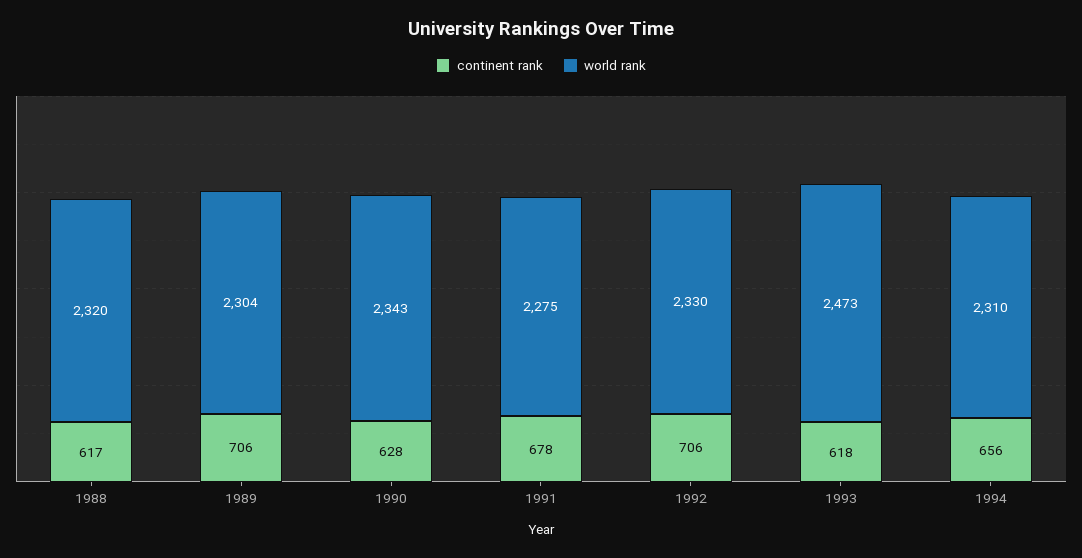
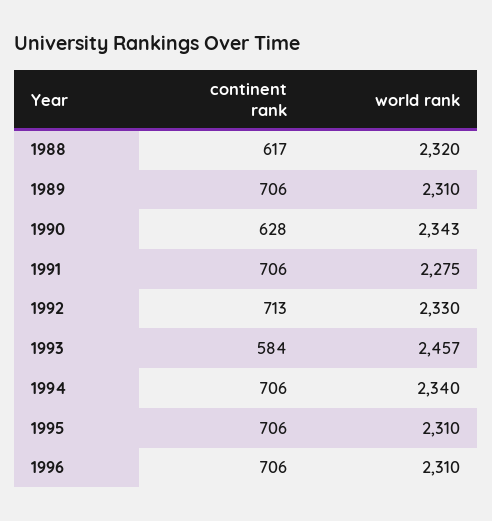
world rank, 1989: 2304 -> 2310
continent rank, 1991: 678 -> 706
continent rank, 1992: 706 -> 713
continent rank, 1993: 618 -> 584
world rank, 1993: 2473 -> 2457
continent rank, 1994: 656 -> 706
world rank, 1994: 2310 -> 2340
continent rank, 1995: none -> 706
world rank, 1995: none -> 2310
continent rank, 1996: none -> 706
world rank, 1996: none -> 2310

